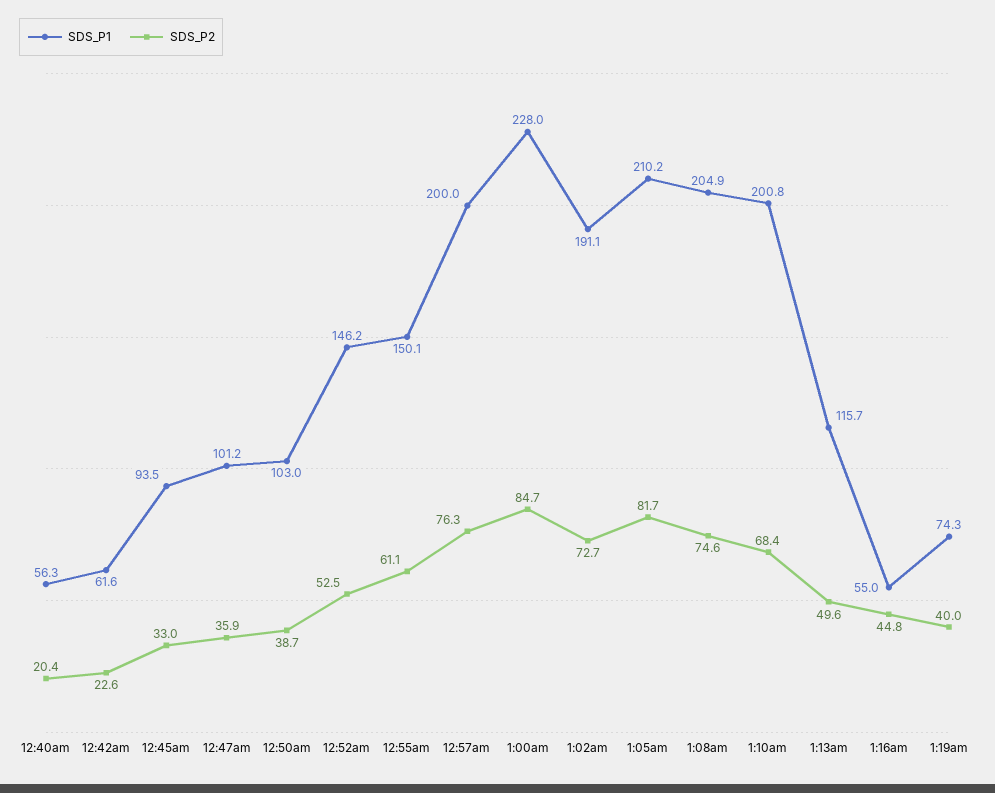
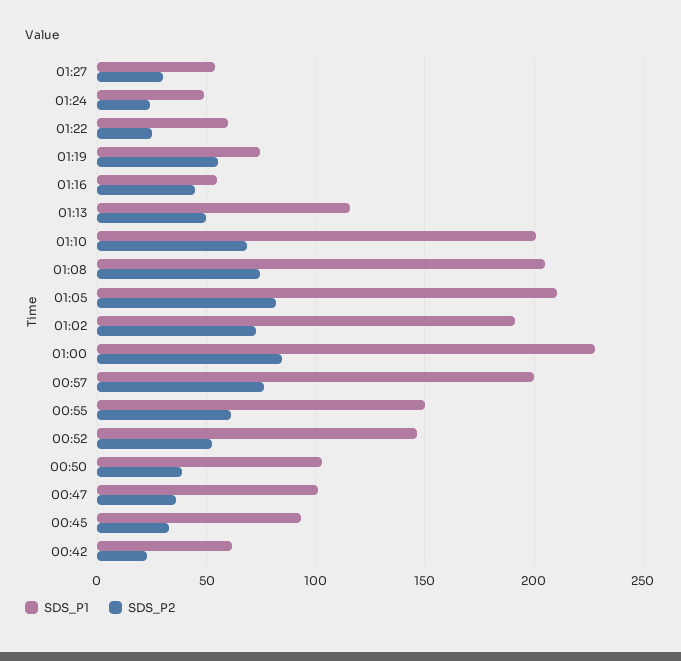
SDS_P1, 12:40am: 56.3 -> none
SDS_P2, 12:40am: 20.4 -> none
SDS_P2, 1:19am: 40 -> 55
SDS_P1, 01:27: none -> 55
SDS_P2, 01:27: none -> 30
SDS_P1, 01:24: none -> 50
SDS_P2, 01:24: none -> 25
SDS_P1, 01:22: none -> 60
SDS_P2, 01:22: none -> 25

